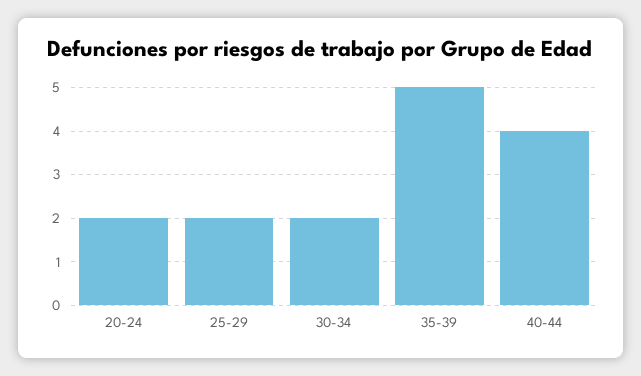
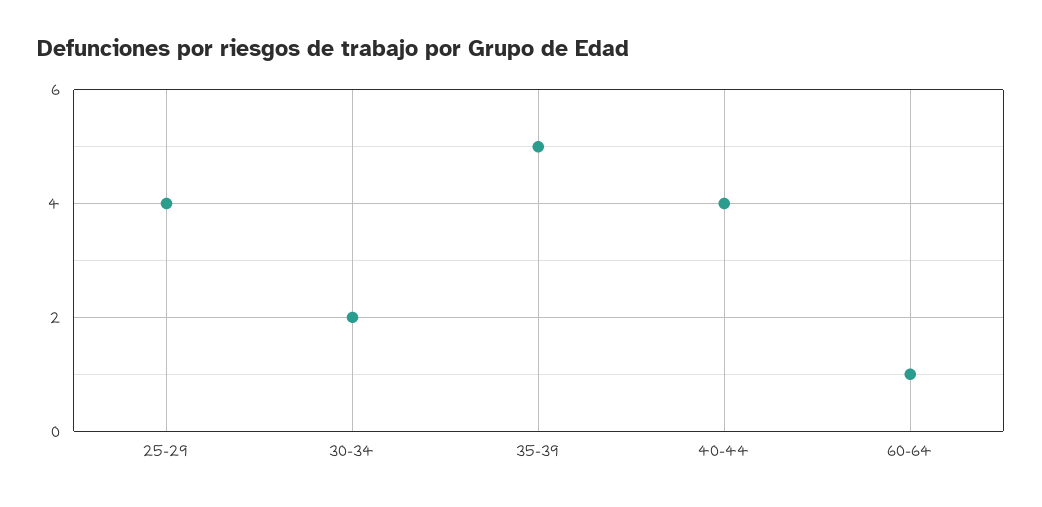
20-24: 2 -> none
25-29: 2 -> 4
60-64: none -> 1

